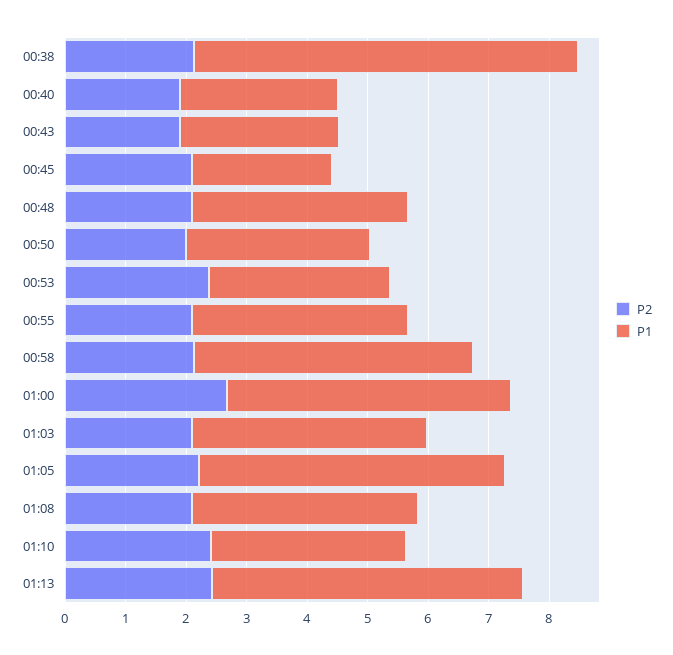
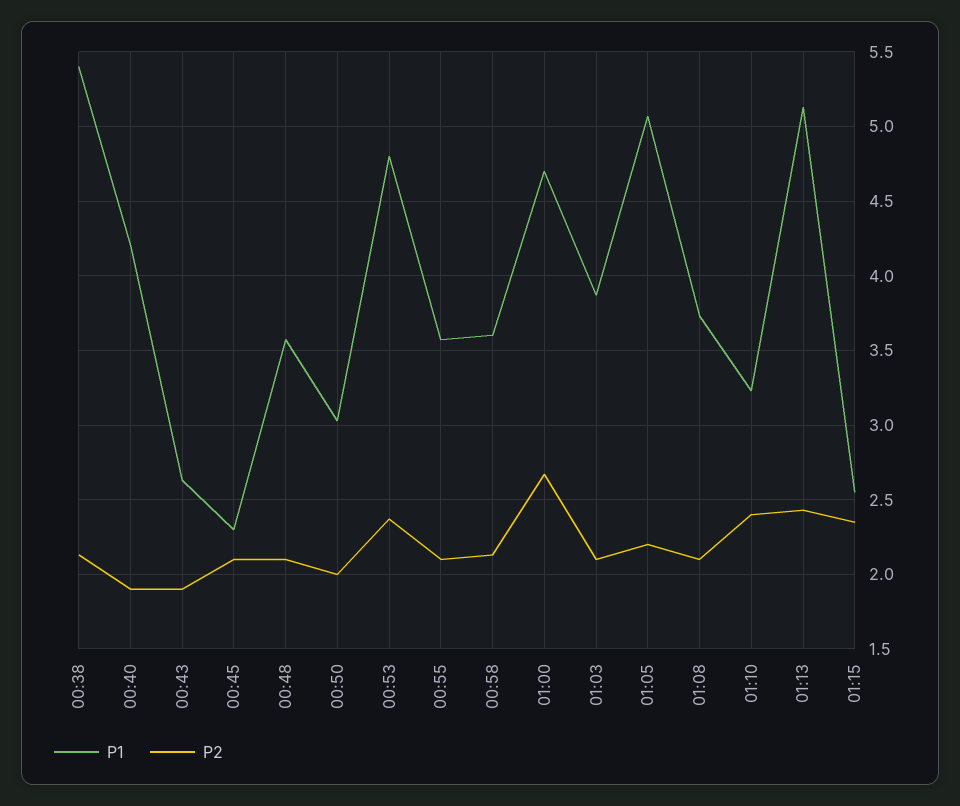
P1, 00:38: 6.4 -> 5.4
P1, 00:40: 2.6 -> 4.2
P1, 00:53: 3 -> 4.8
P1, 00:58: 4.6 -> 3.6
P1, 01:15: none -> 2.55
P2, 01:15: none -> 2.35

